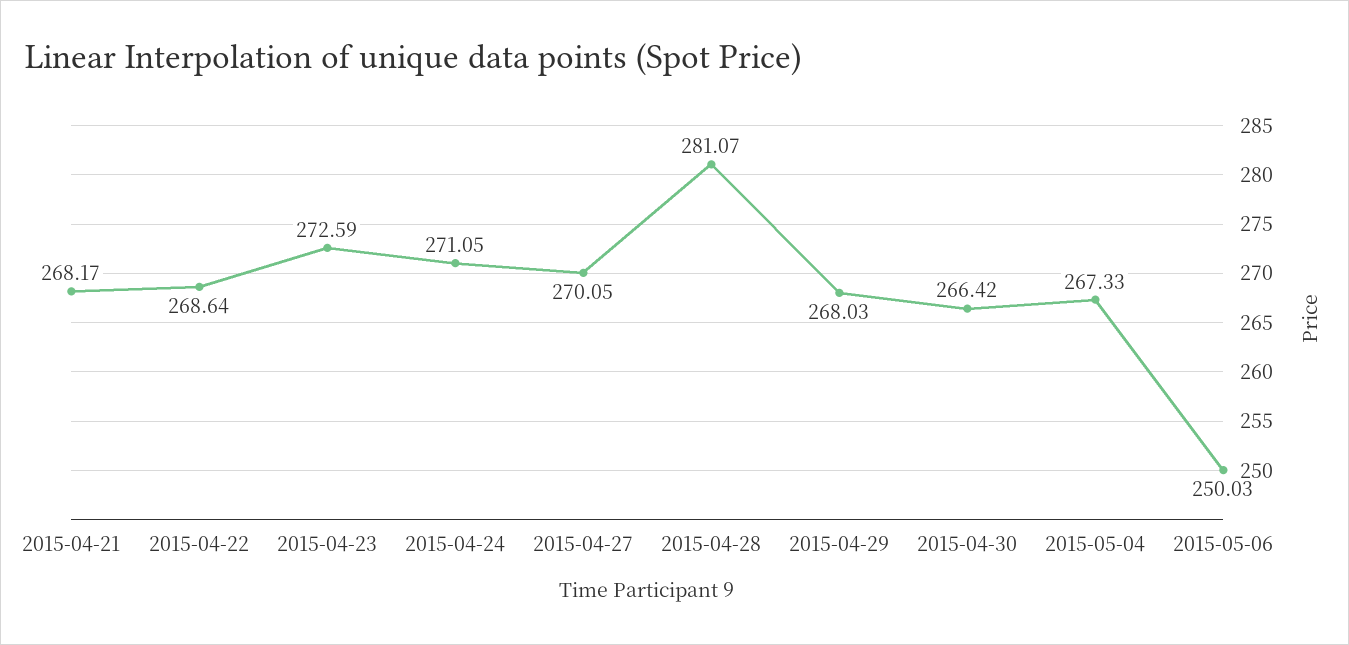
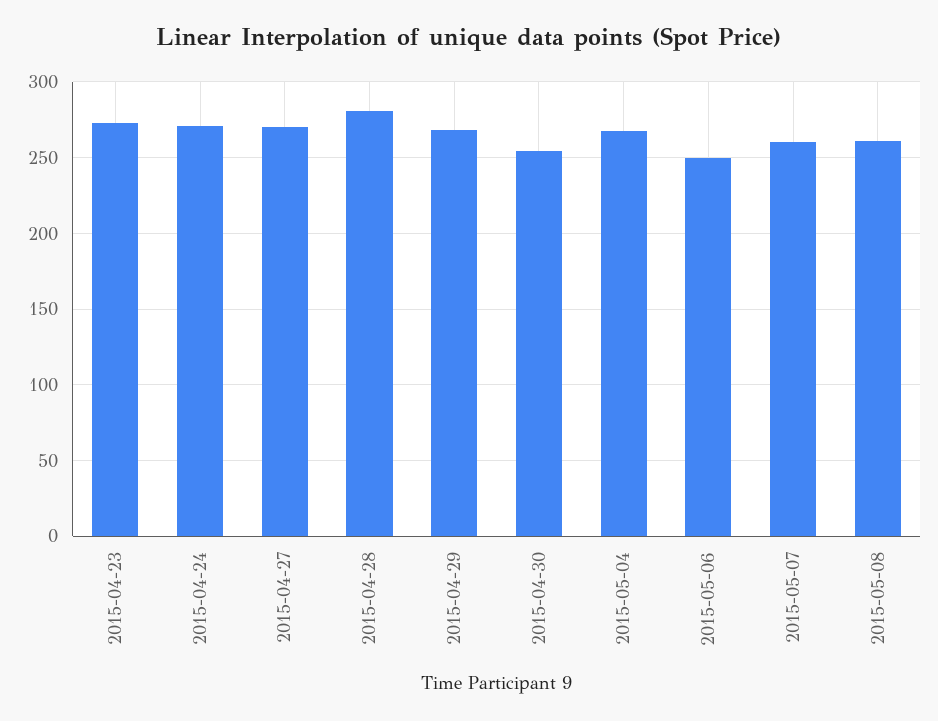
2015-04-21: 268.17 -> none
2015-04-22: 268.64 -> none
2015-04-30: 266.42 -> 255
2015-05-07: none -> 260
2015-05-08: none -> 260

